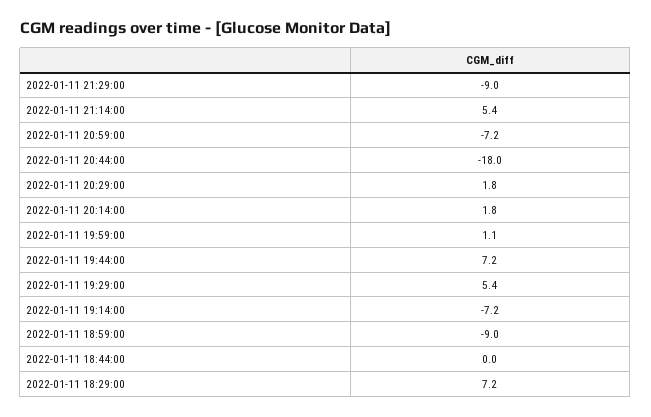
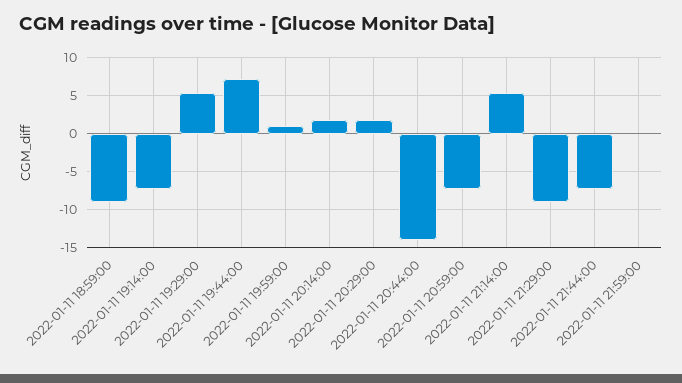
2022-01-11 20:44:00: -18 -> -14
2022-01-11 18:44:00: 0 -> none
2022-01-11 18:29:00: 7.2 -> none
2022-01-11 21:44:00: none -> -7
2022-01-11 21:59:00: none -> 0

